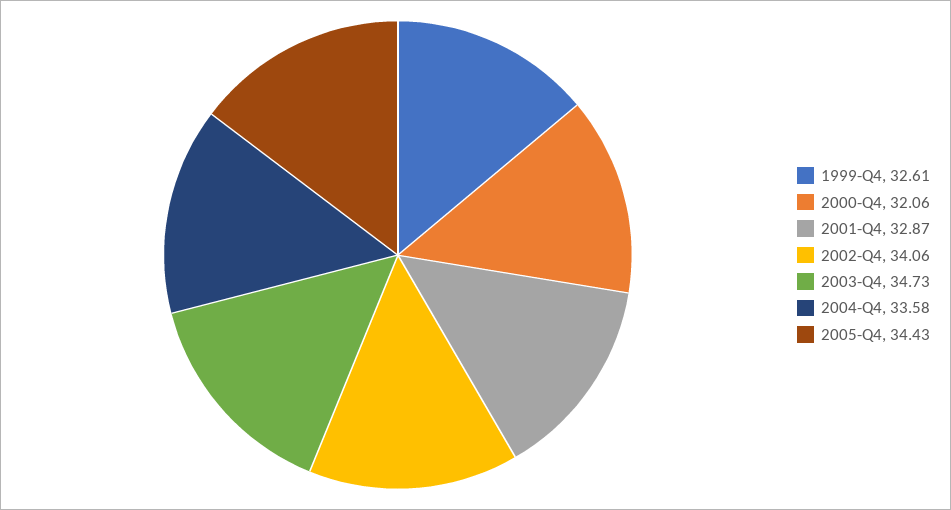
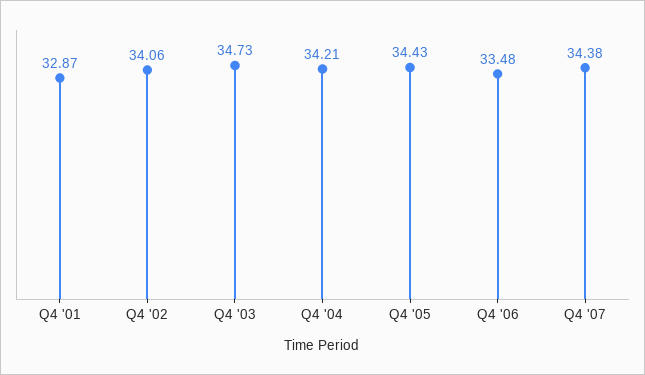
1999-Q4: 32.61 -> none
2000-Q4: 32.06 -> none
2004-Q4: 33.58 -> 34.21
Q4 '06: none -> 33.48
Q4 '07: none -> 34.38

